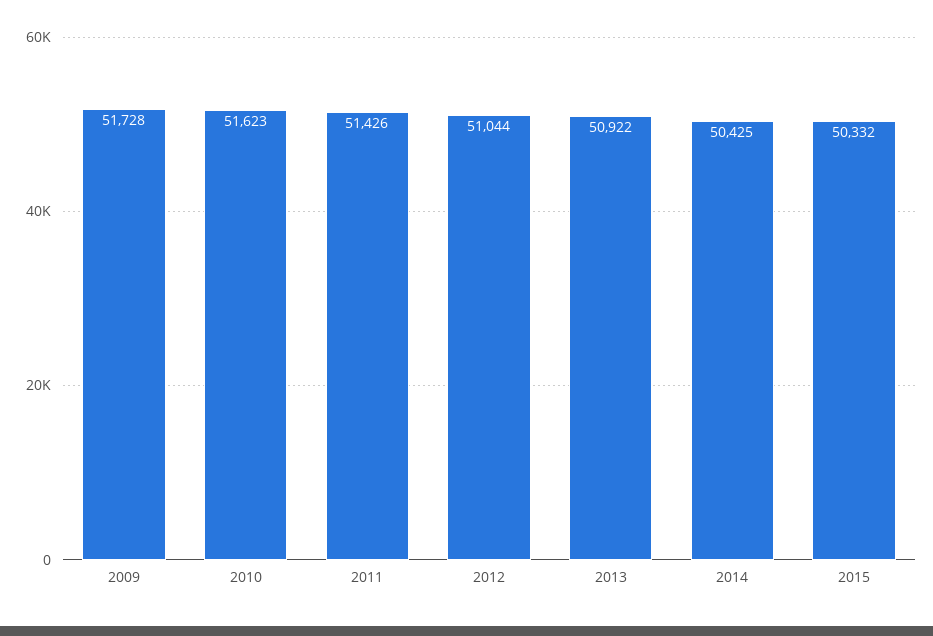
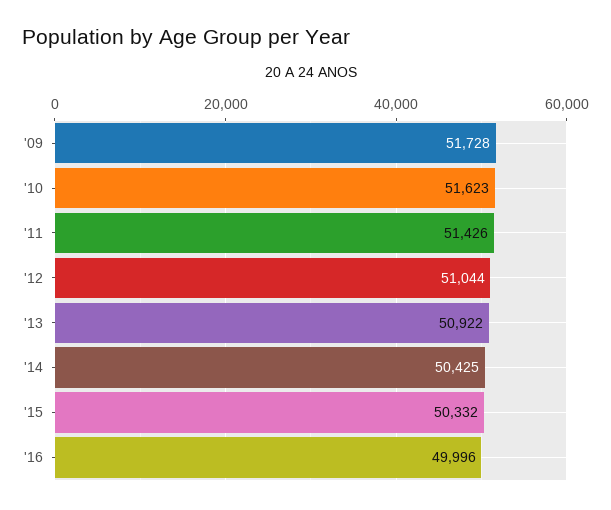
'16: none -> 49996

